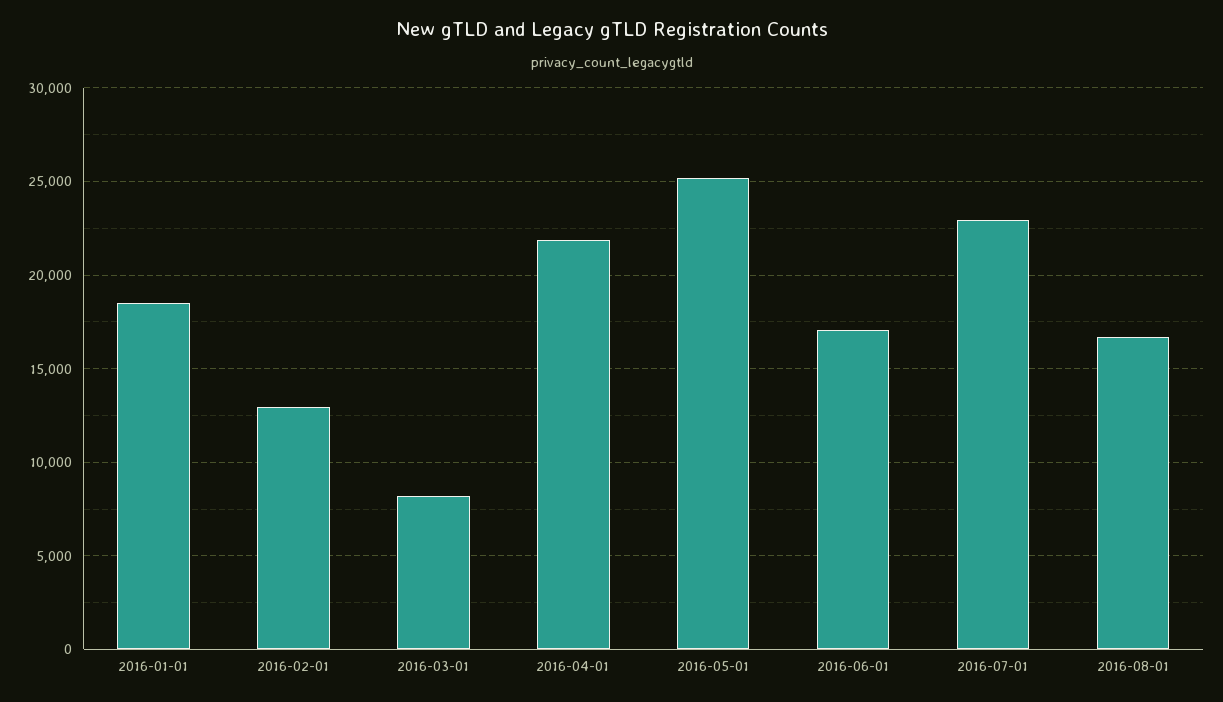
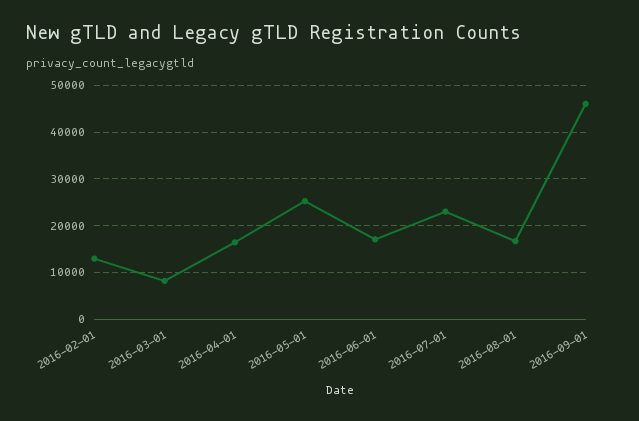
2016-01-01: 18500 -> none
2016-04-01: 22000 -> 16000
2016-09-01: none -> 46000

